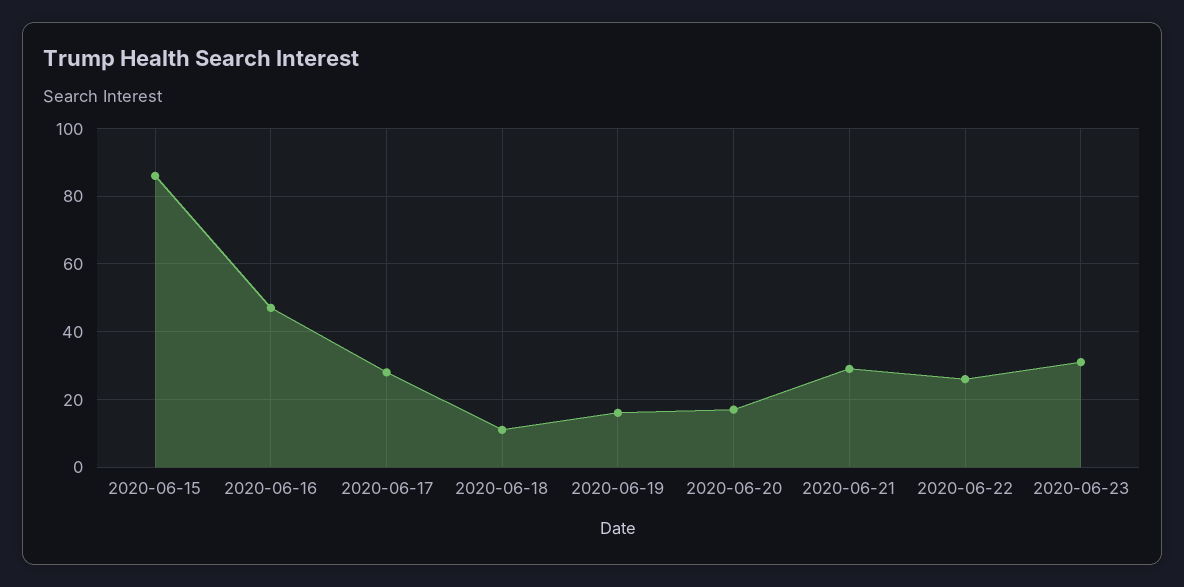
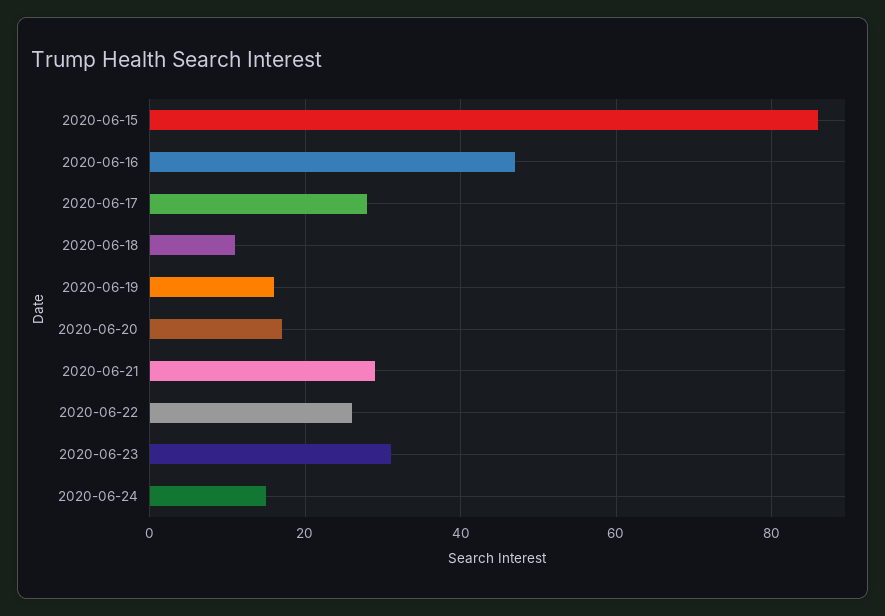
2020-06-24: none -> 15

